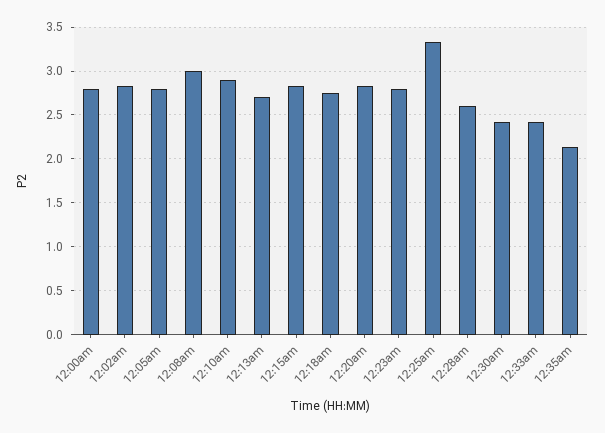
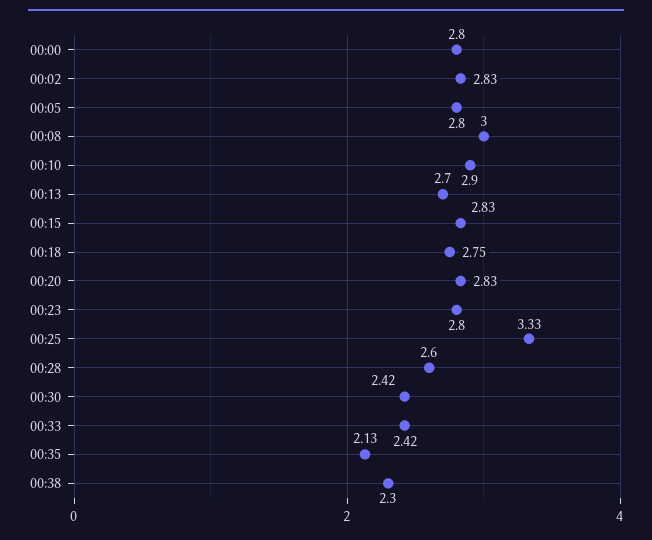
00:38: none -> 2.3

